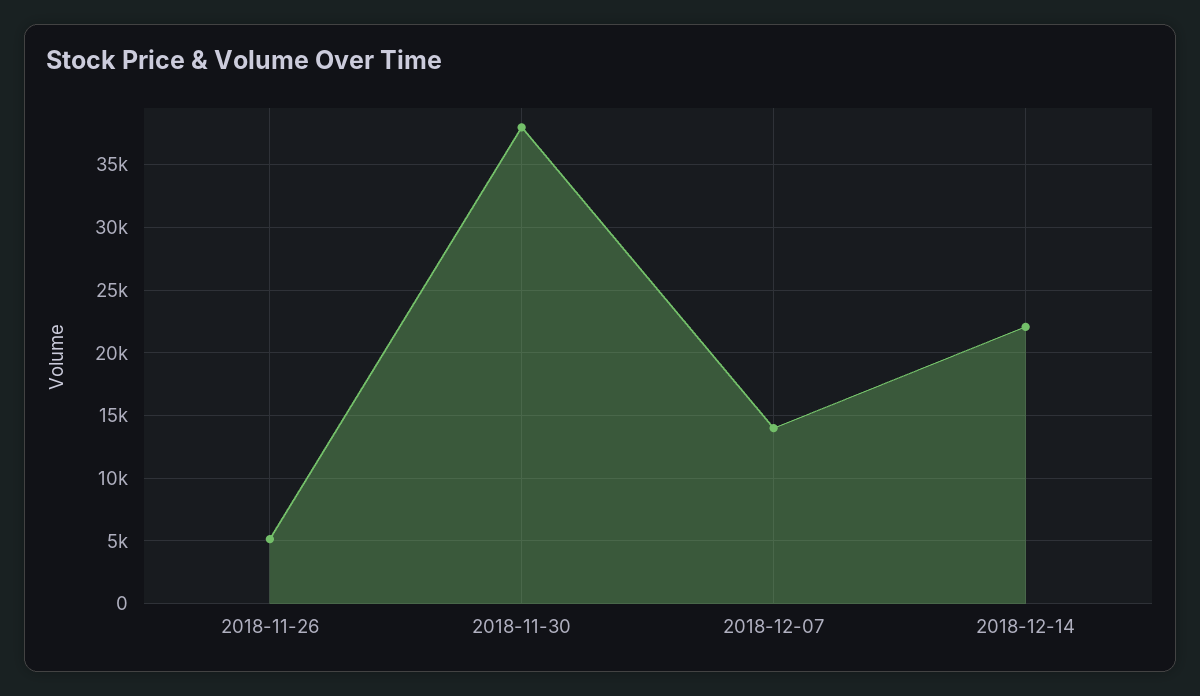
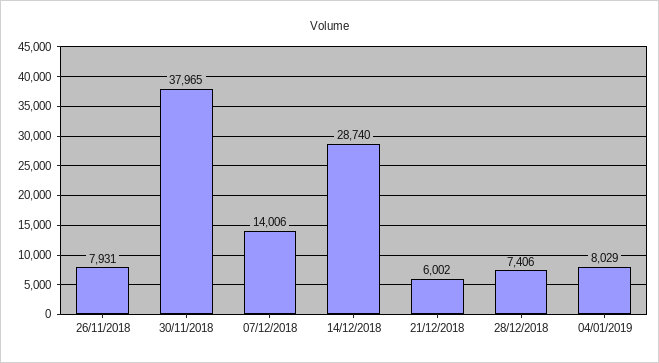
2018-11-26: 5000 -> 7931
2018-12-14: 22000 -> 28740
21/12/2018: none -> 6002
28/12/2018: none -> 7406
04/01/2019: none -> 8029

